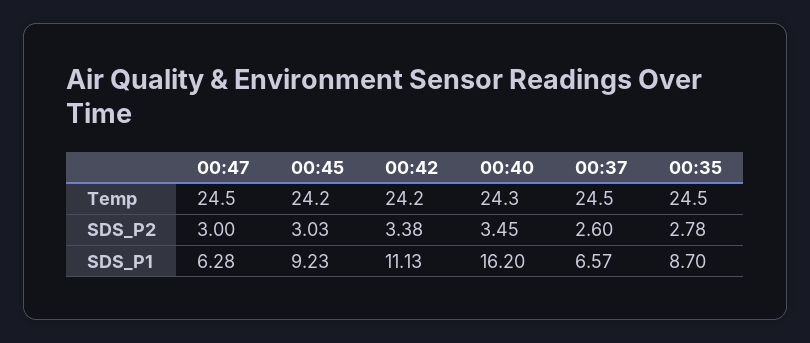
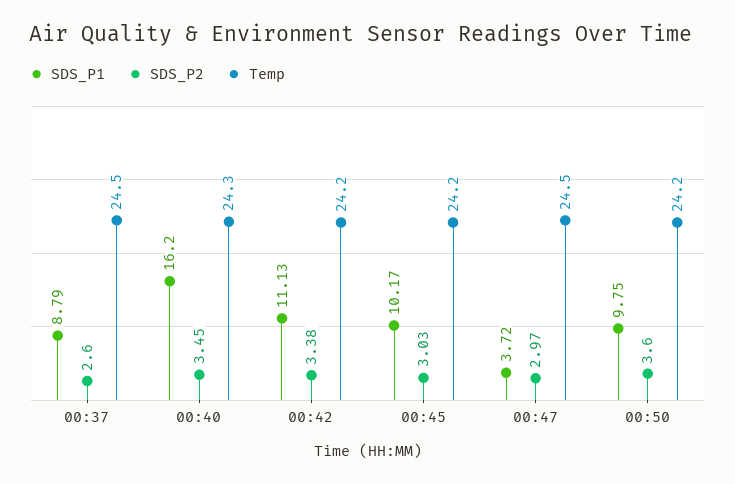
Temp, 00:35: 24.5 -> none
SDS_P2, 00:47: 3 -> 2.97
SDS_P2, 00:35: 2.78 -> none
SDS_P1, 00:47: 6.28 -> 3.72
SDS_P1, 00:45: 9.23 -> 10.17
SDS_P1, 00:37: 6.57 -> 8.79
SDS_P1, 00:35: 8.7 -> none
SDS_P1, 00:50: none -> 9.75
SDS_P2, 00:50: none -> 3.6
Temp, 00:50: none -> 24.2

